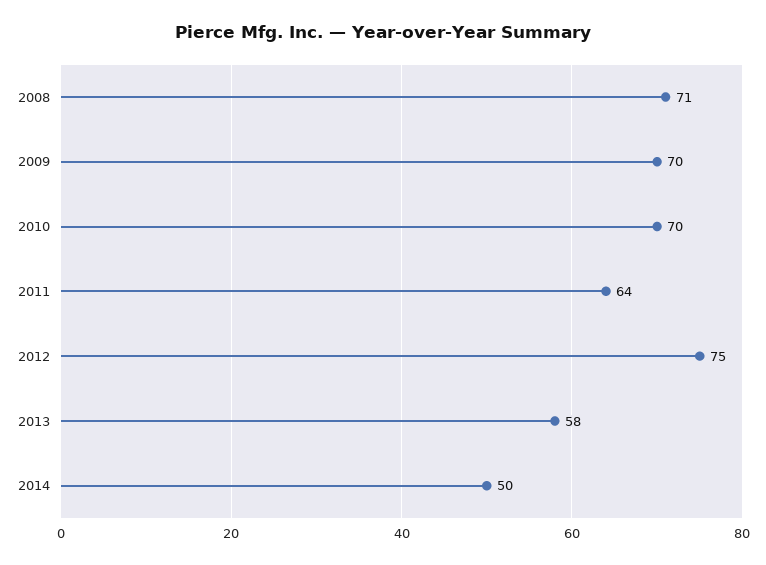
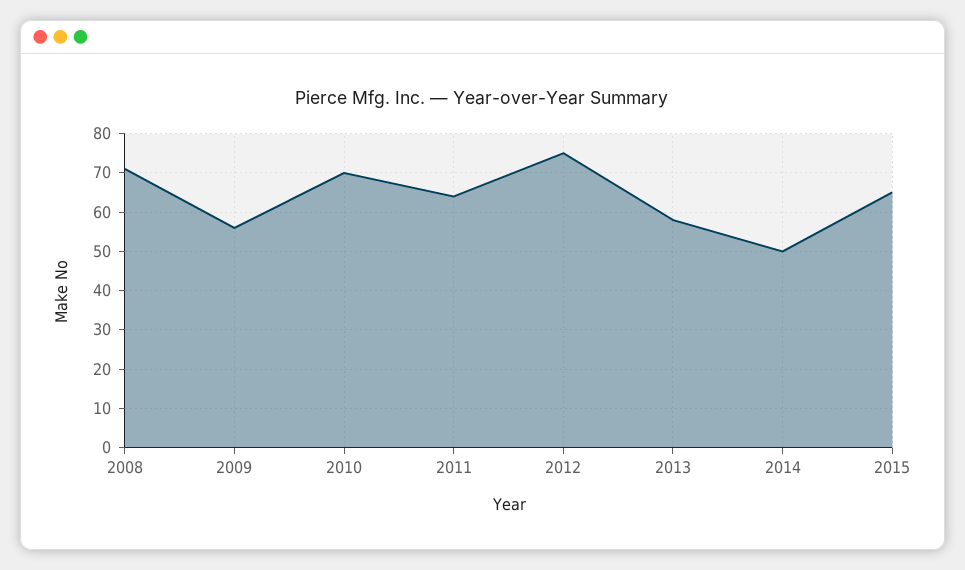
2009: 70 -> 55
2015: none -> 65

